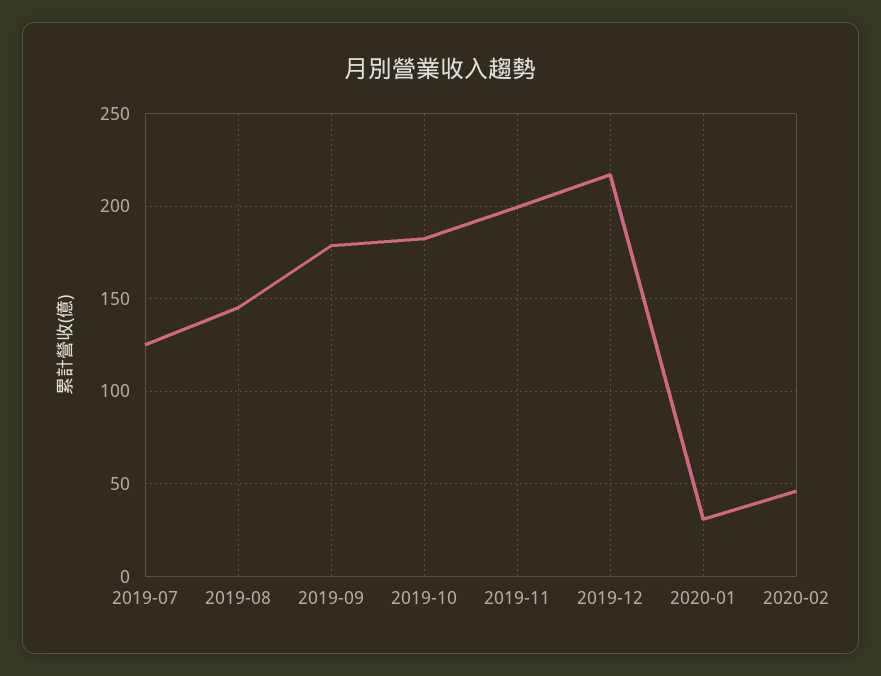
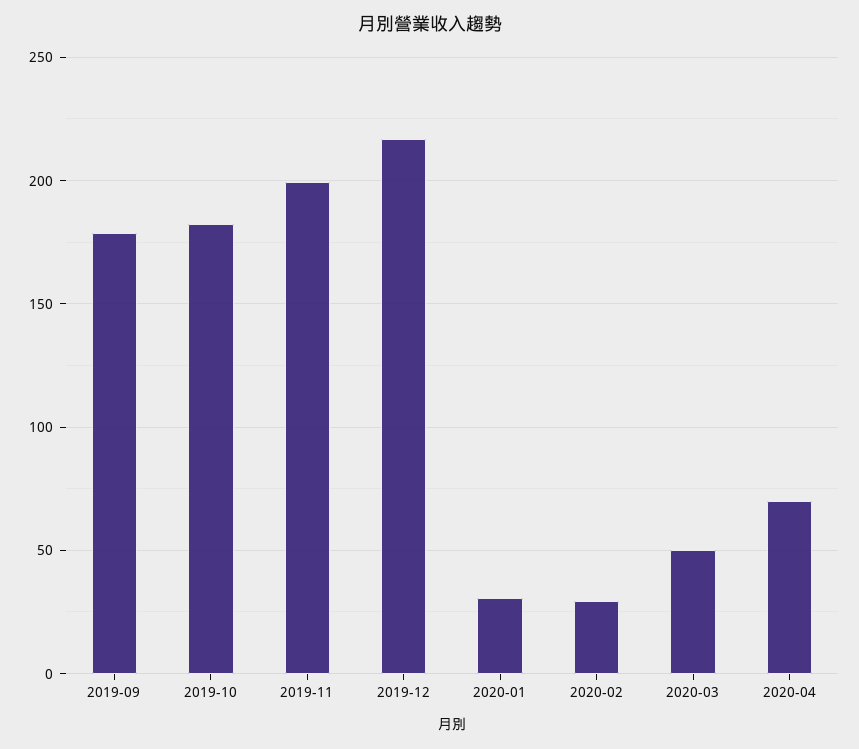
2019-07: 125 -> none
2019-08: 145 -> none
2020-02: 45 -> 30
2020-03: none -> 50
2020-04: none -> 70

